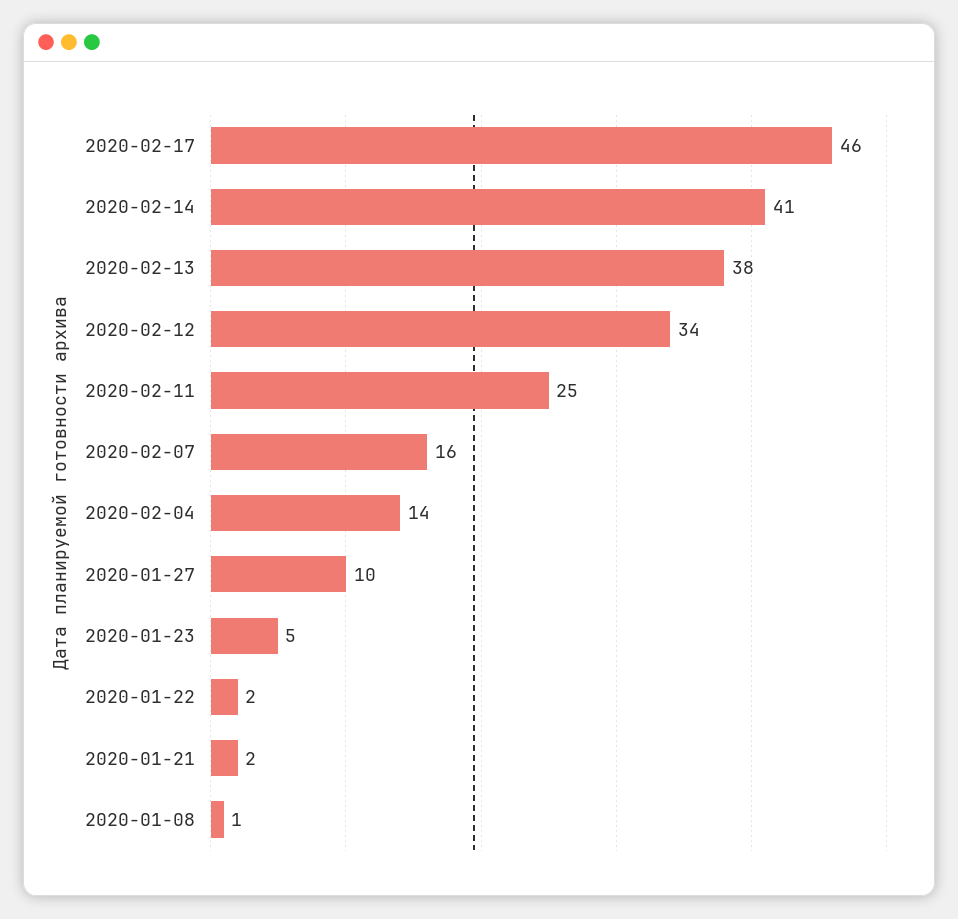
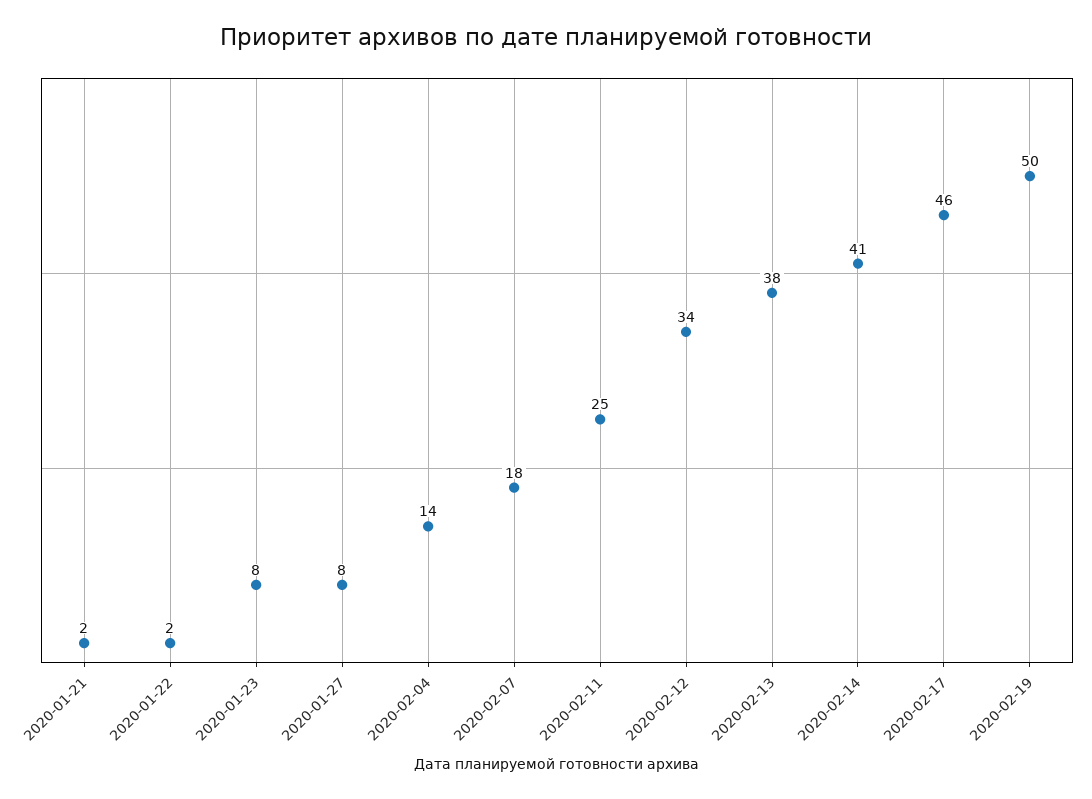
2020-02-07: 16 -> 18
2020-01-27: 10 -> 8
2020-01-23: 5 -> 8
2020-01-08: 1 -> none
2020-02-19: none -> 50

